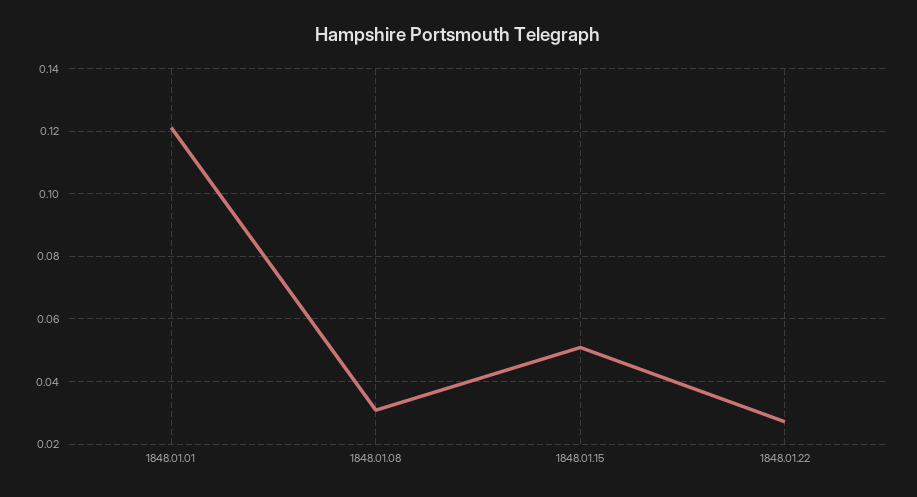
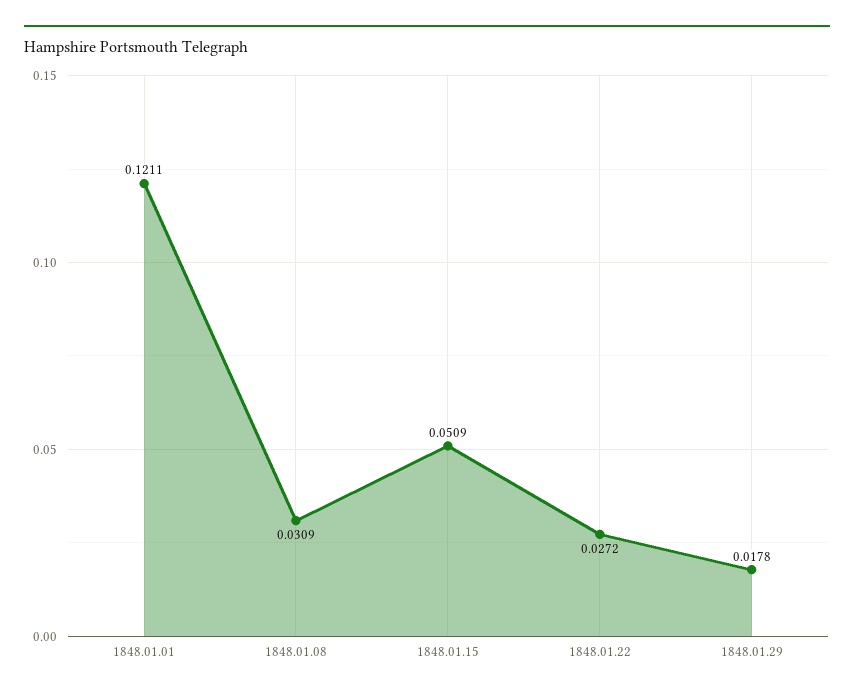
1848.01.29: none -> 0.0178

